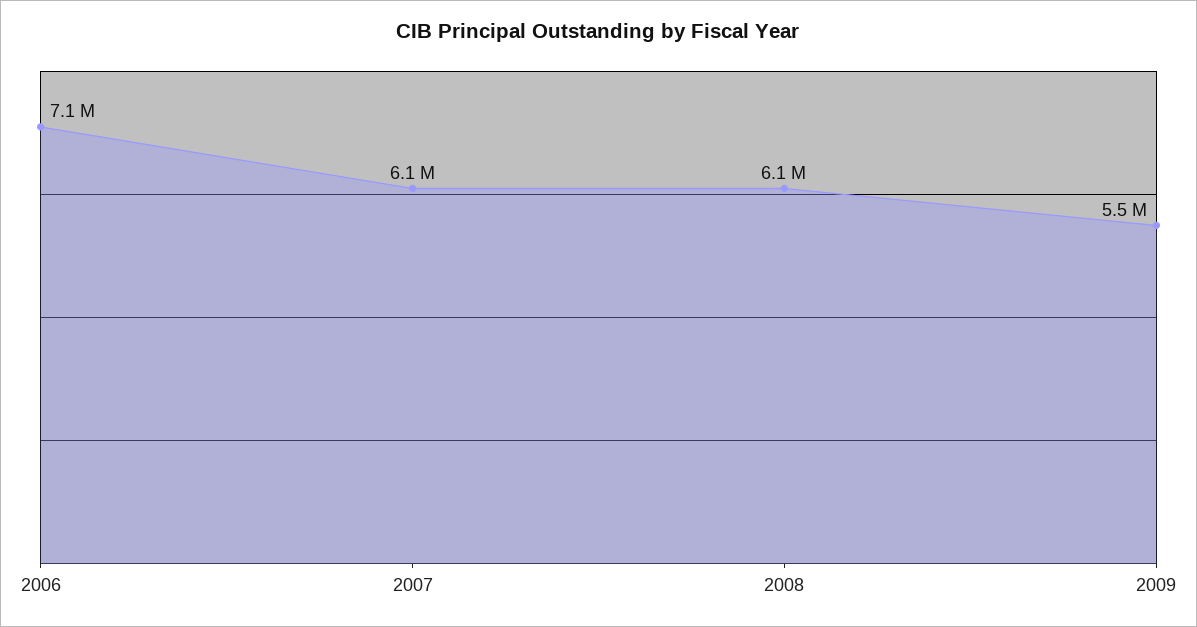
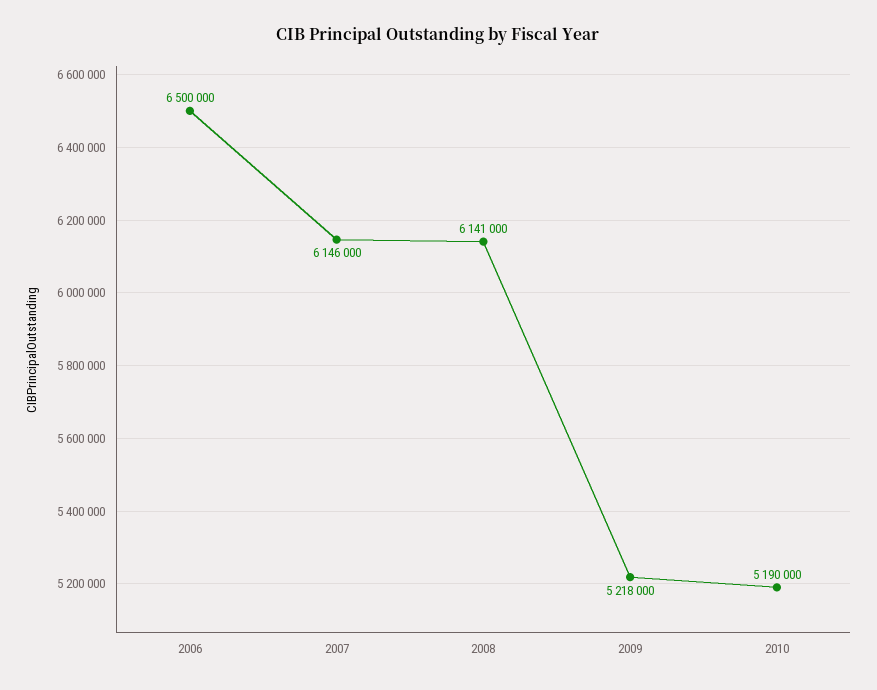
2006: 7100000 -> 6500000
2009: 5500000 -> 5218000
2010: none -> 5190000

